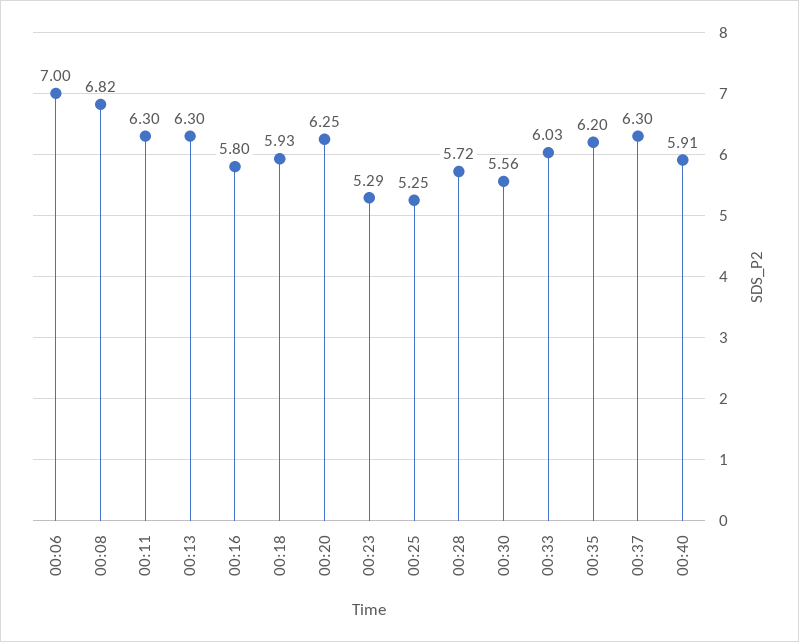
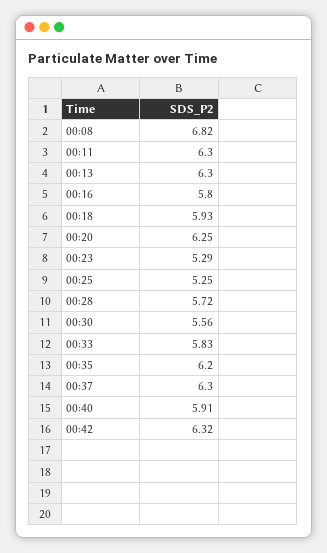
00:06: 7 -> none
00:33: 6.03 -> 5.83
00:42: none -> 6.32

